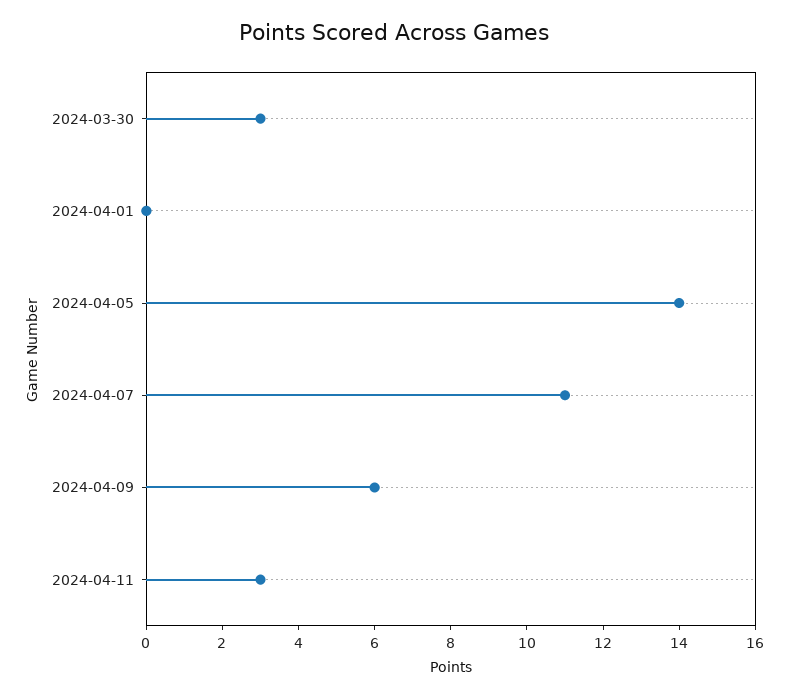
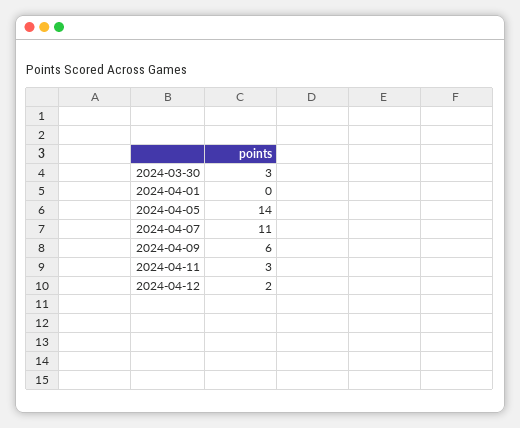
2024-04-12: none -> 2

